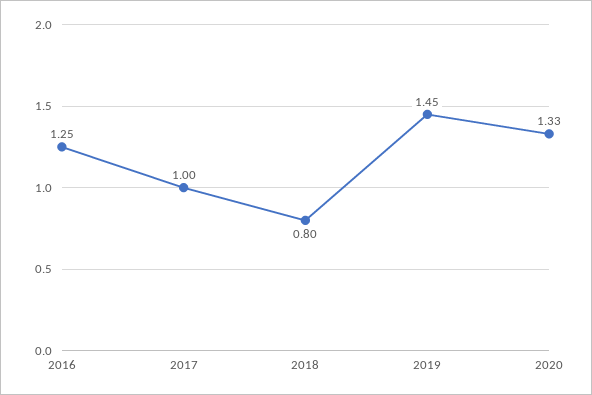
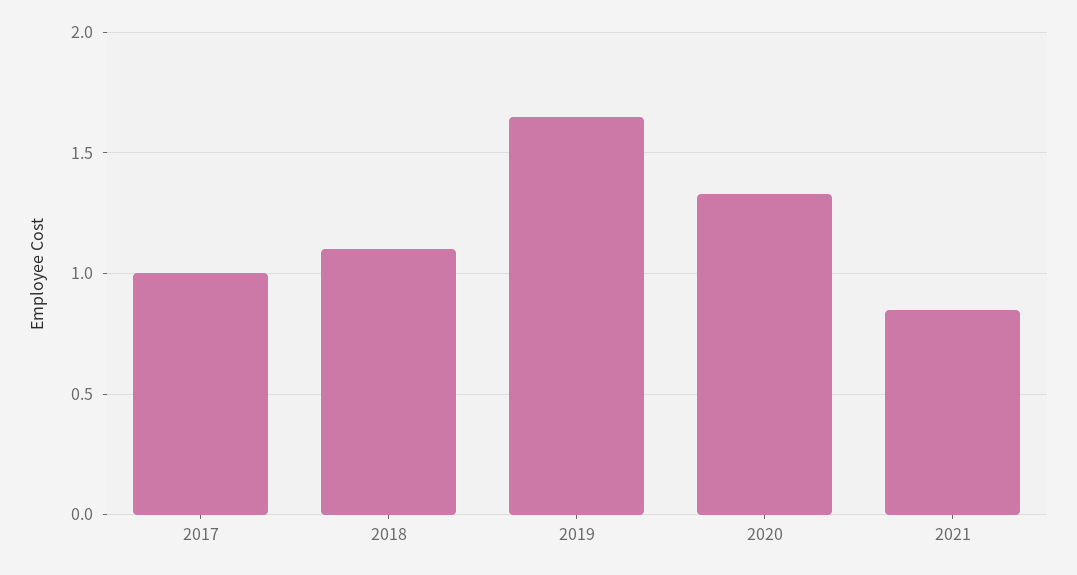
2016: 1.25 -> none
2018: 0.8 -> 1.1
2019: 1.45 -> 1.65
2021: none -> 0.85

